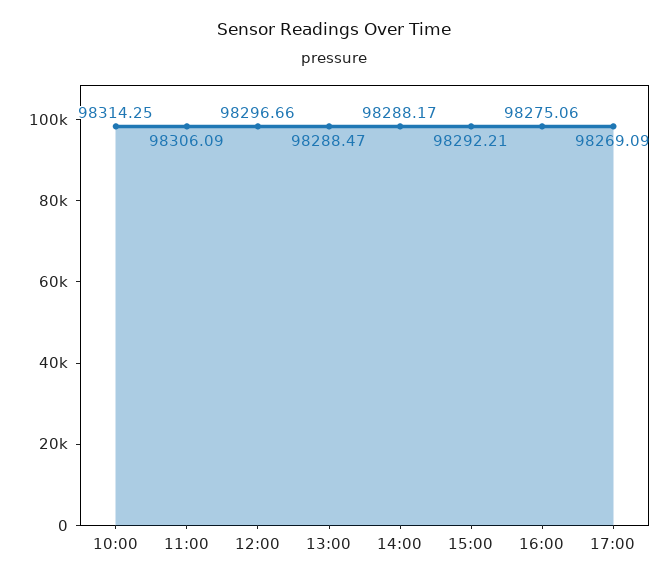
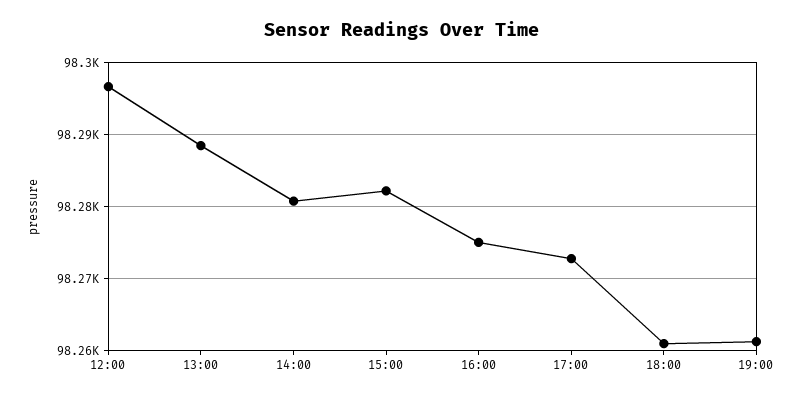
10:00: 98314.25 -> none
11:00: 98306.09 -> none
14:00: 98288.17 -> 98281
15:00: 98292.21 -> 98282
17:00: 98269.09 -> 98273
18:00: none -> 98261
19:00: none -> 98261

